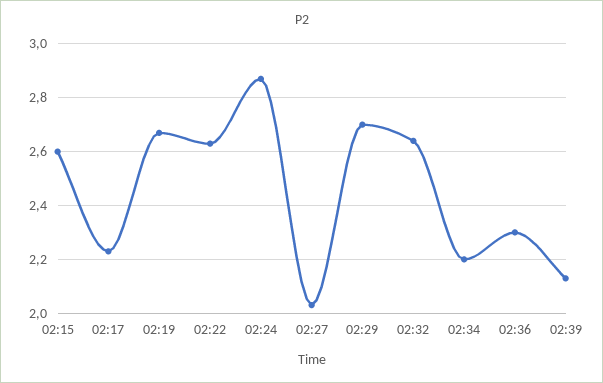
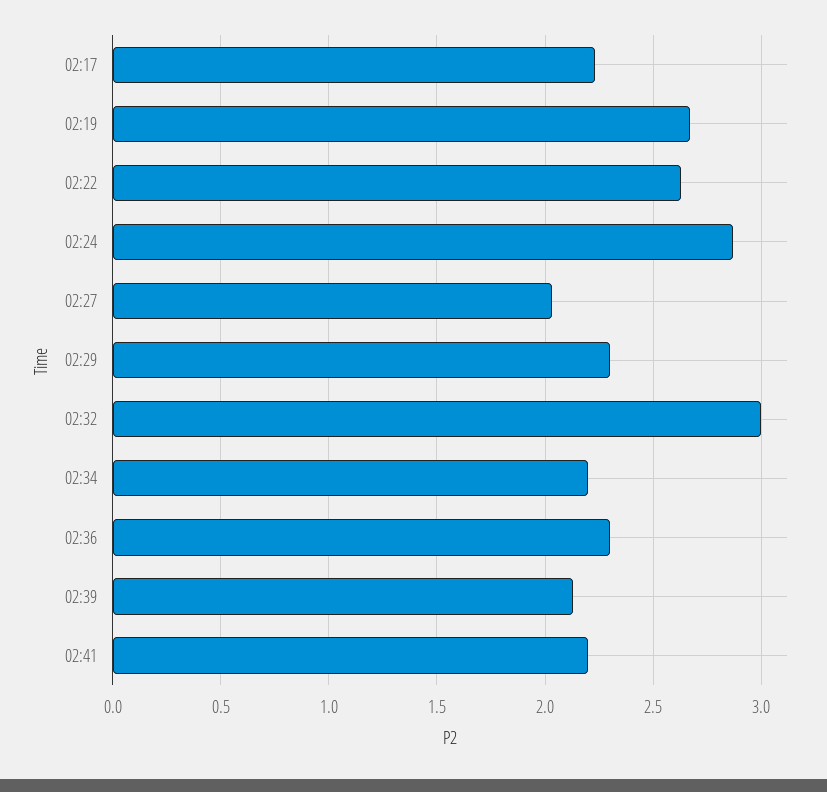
02:15: 2.6 -> none
02:29: 2.7 -> 2.3
02:32: 2.65 -> 3
02:41: none -> 2.2

